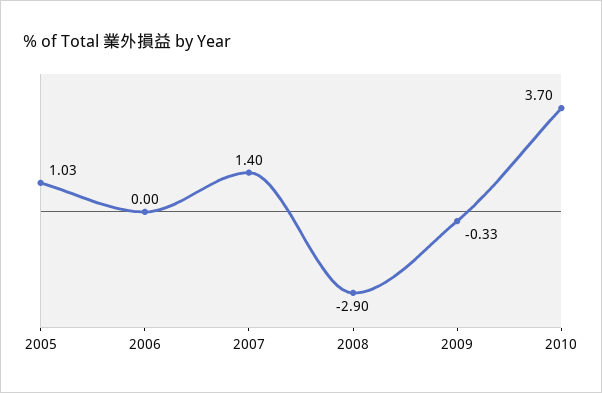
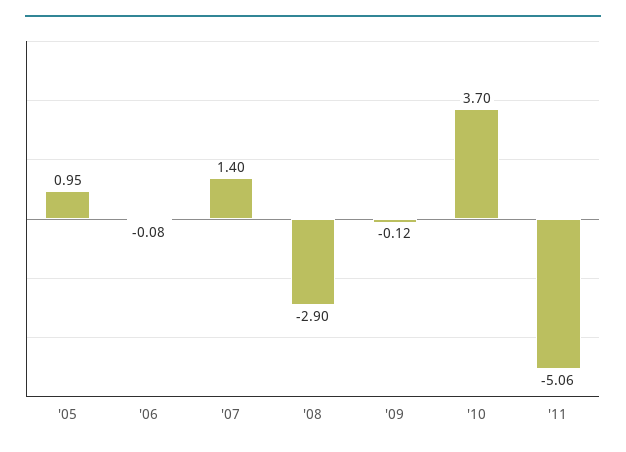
2005: 1.03 -> 0.95
2006: 0 -> -0.08
2009: -0.33 -> -0.12
'11: none -> -5.06

